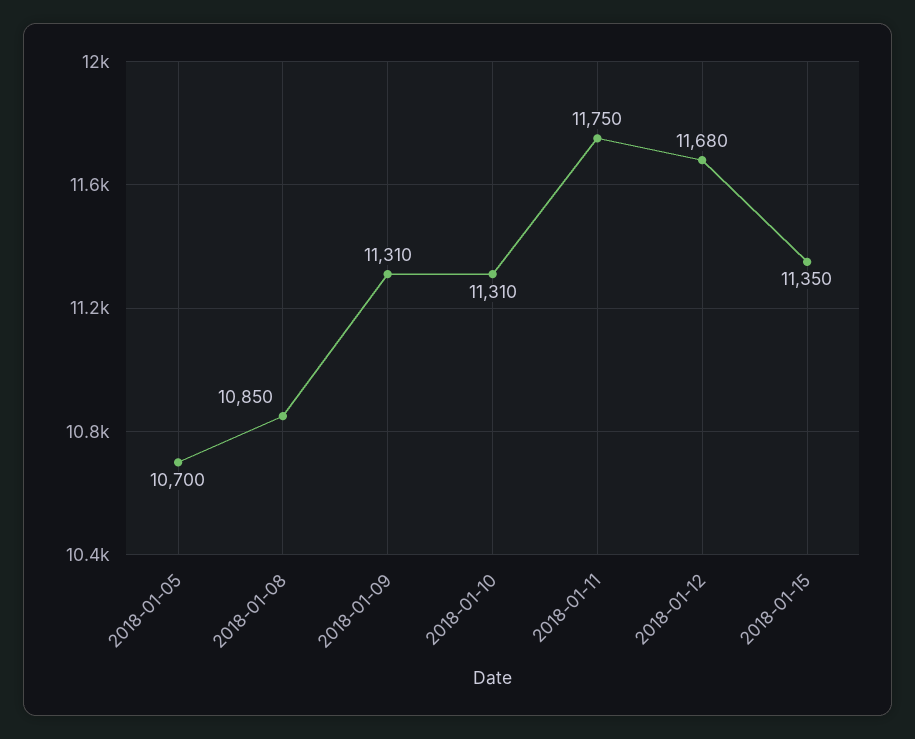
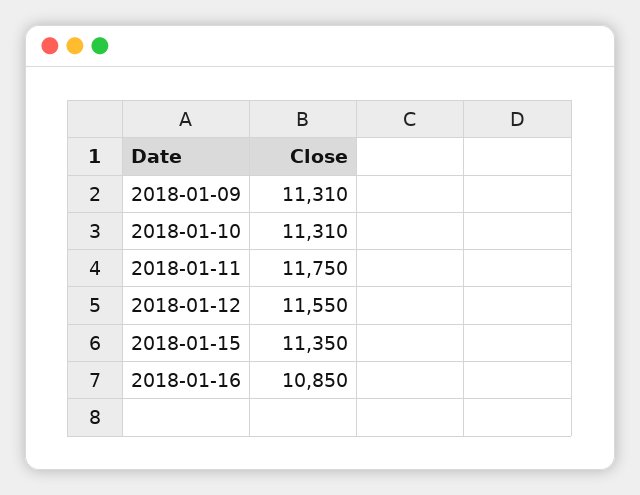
2018-01-05: 10700 -> none
2018-01-08: 10850 -> none
2018-01-12: 11680 -> 11550
2018-01-16: none -> 10850

